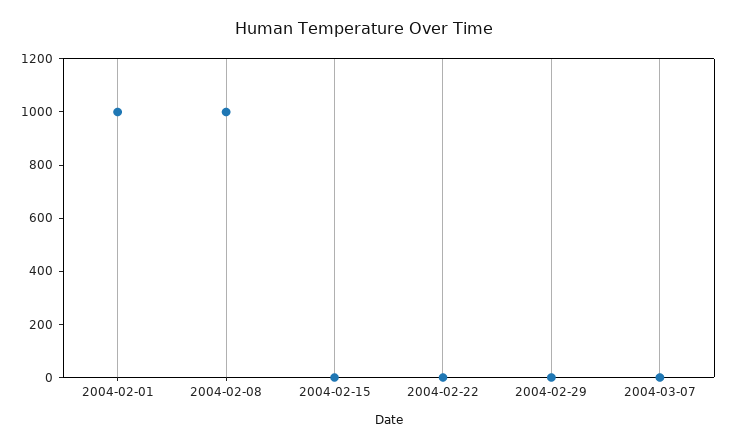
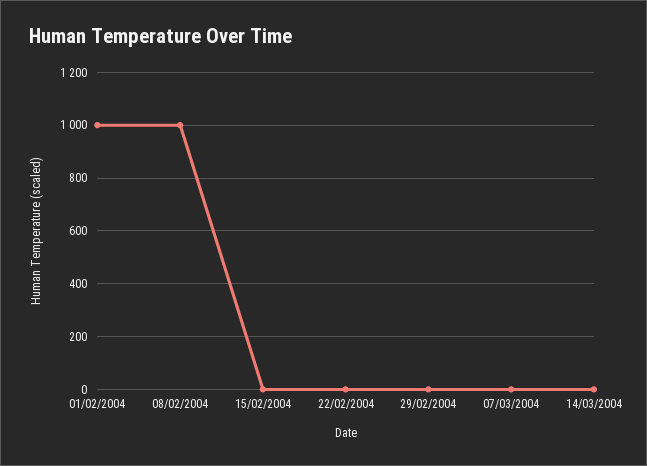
14/03/2004: none -> 0

